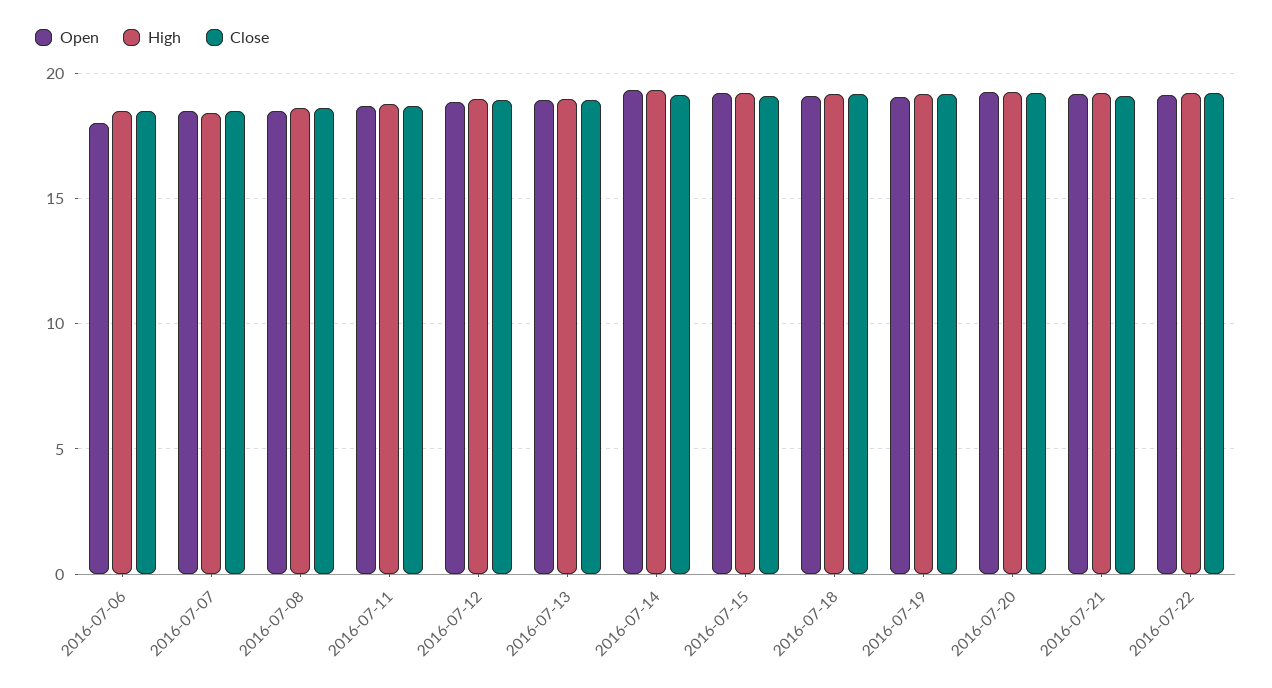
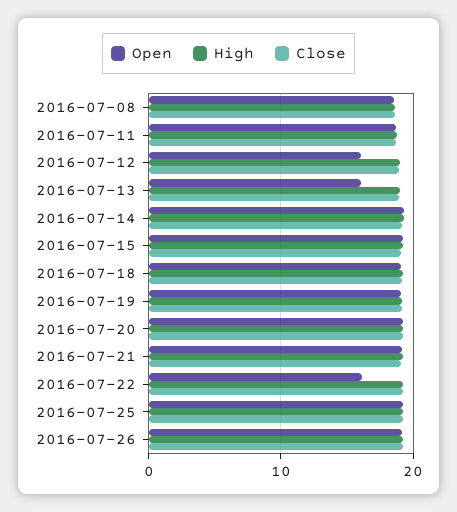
Open, 2016-07-06: 18 -> none
High, 2016-07-06: 18.5 -> none
Close, 2016-07-06: 18.5 -> none
Open, 2016-07-07: 18.5 -> none
High, 2016-07-07: 18.5 -> none
Close, 2016-07-07: 18.5 -> none
Open, 2016-07-12: 19 -> 16
Open, 2016-07-13: 19 -> 16
Open, 2016-07-22: 19 -> 16
Open, 2016-07-25: none -> 19
High, 2016-07-25: none -> 19
Close, 2016-07-25: none -> 19
Open, 2016-07-26: none -> 19
High, 2016-07-26: none -> 19
Close, 2016-07-26: none -> 19

